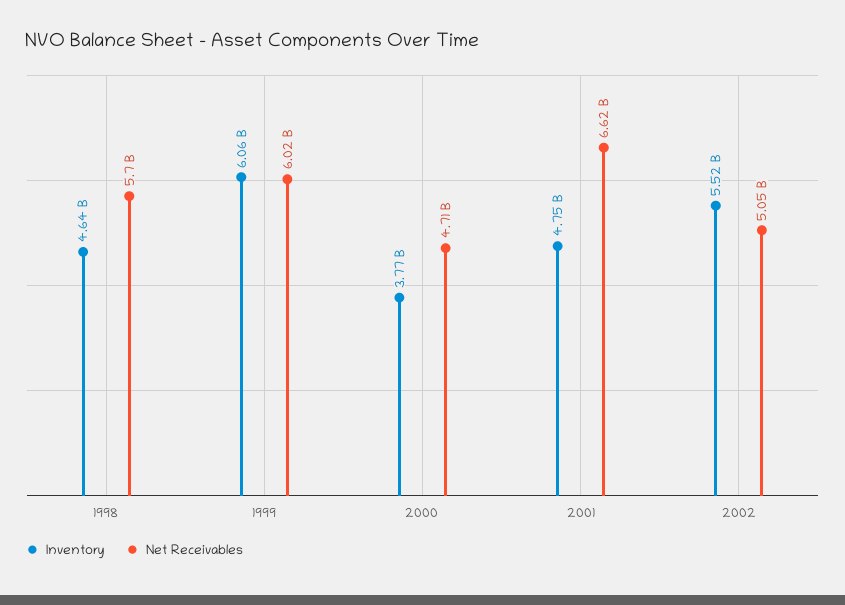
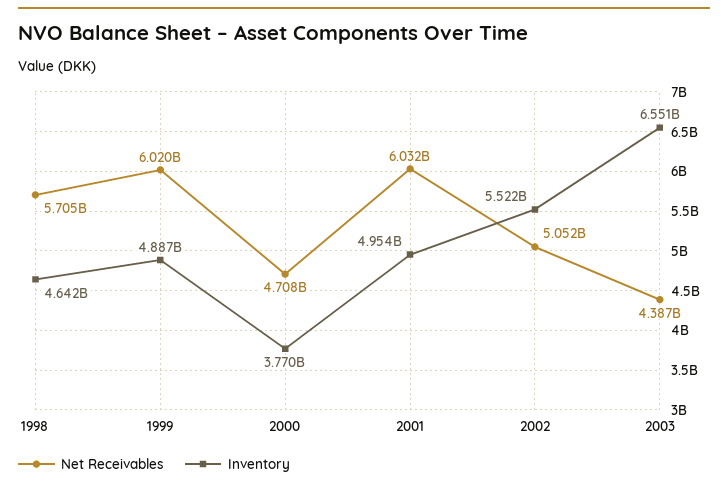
Inventory, 1999: 6060000000 -> 4887000000
Inventory, 2001: 4750000000 -> 4954000000
Net Receivables, 2001: 6620000000 -> 6032000000
Net Receivables, 2003: none -> 4387000000
Inventory, 2003: none -> 6551000000

